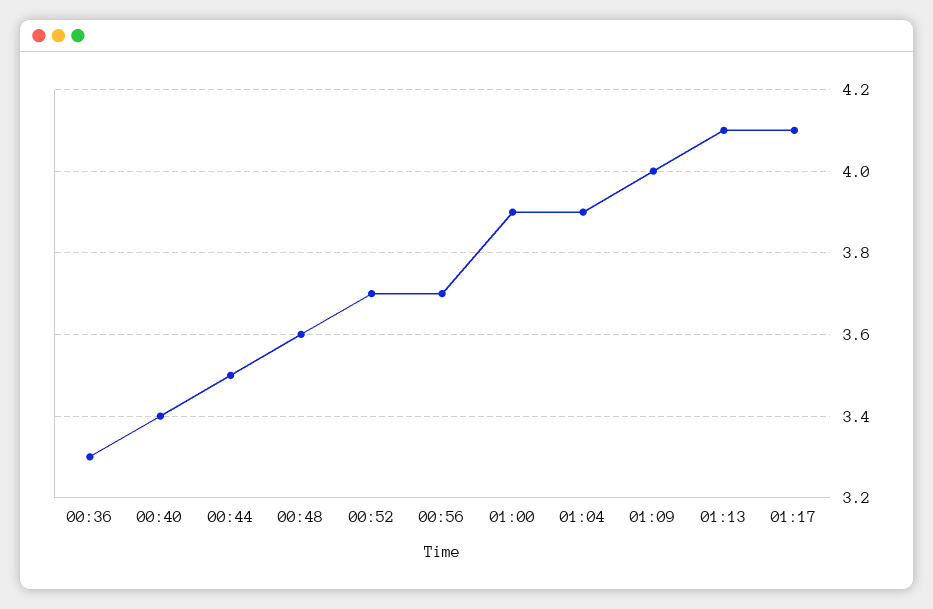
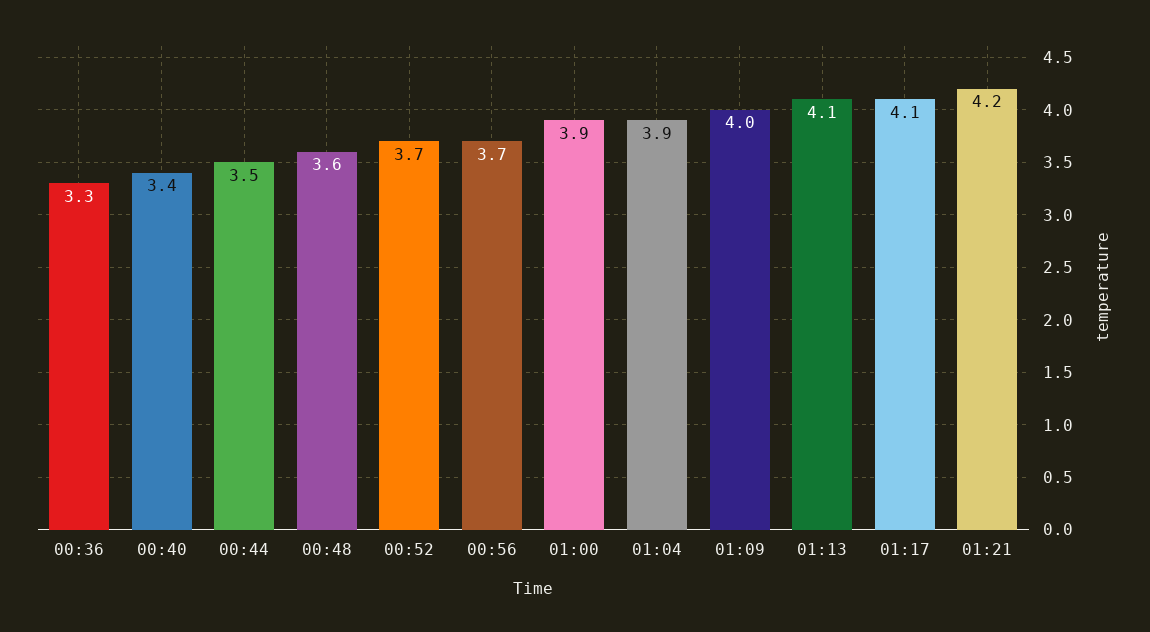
01:21: none -> 4.2

